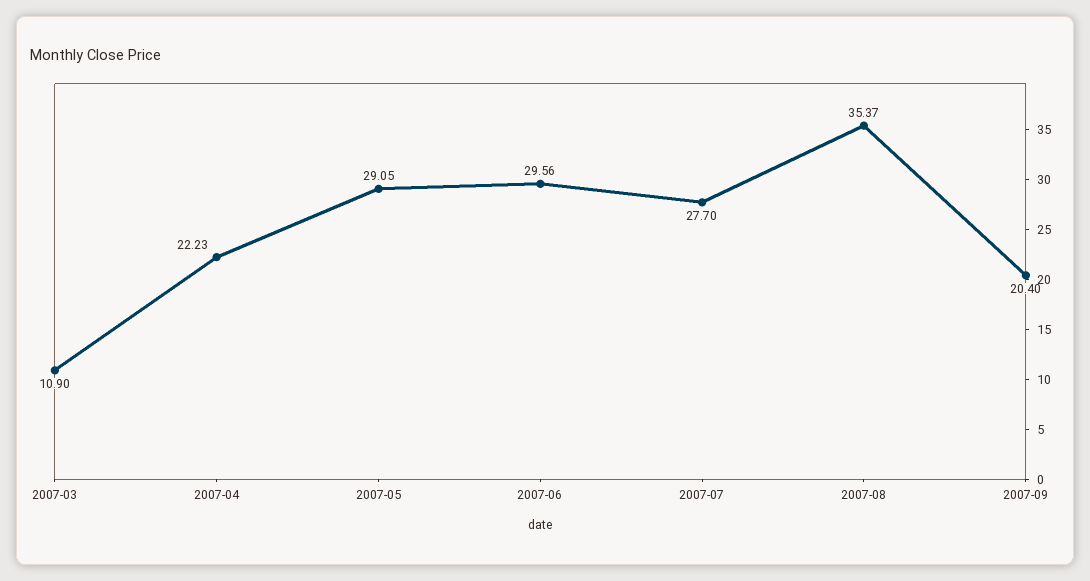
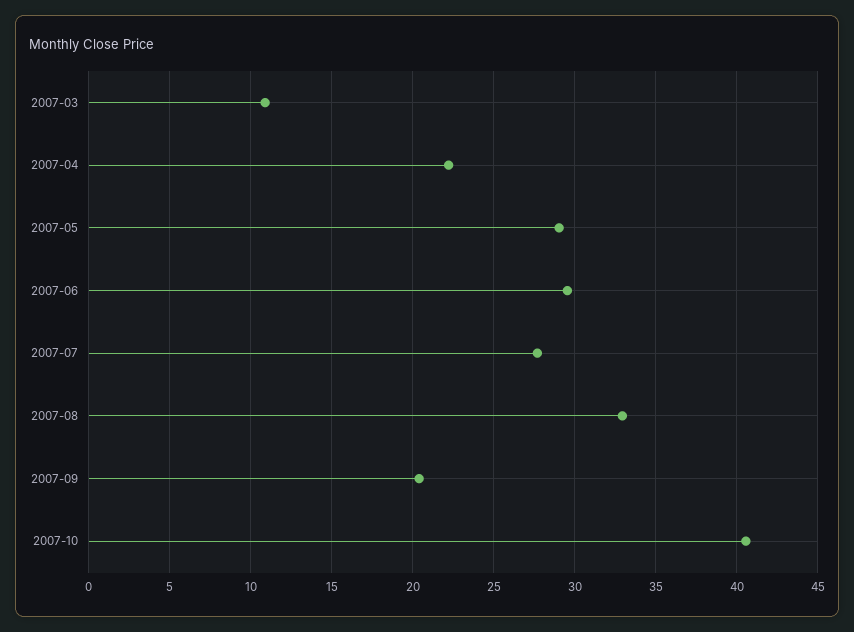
2007-08: 35.37 -> 33
2007-10: none -> 40.5

